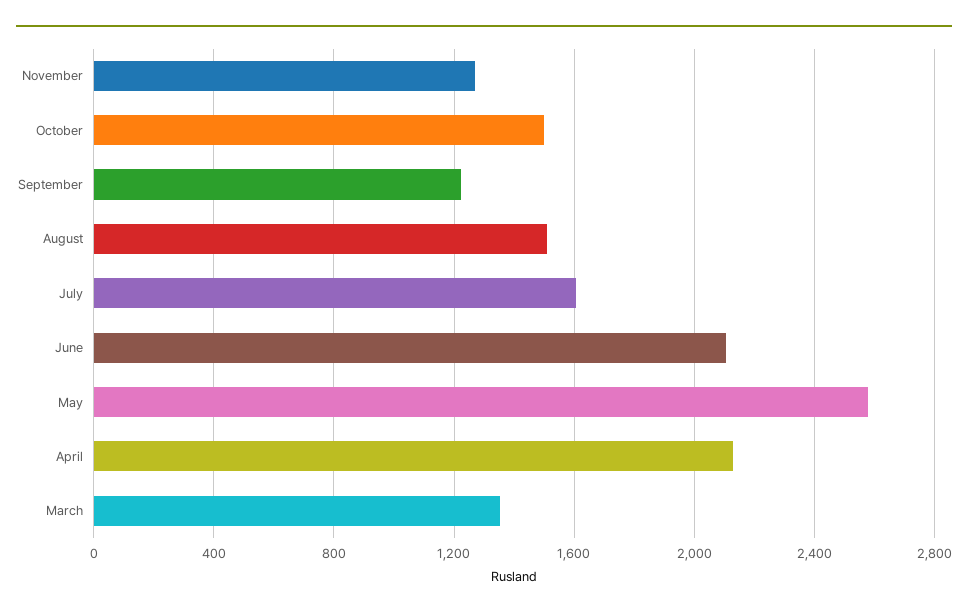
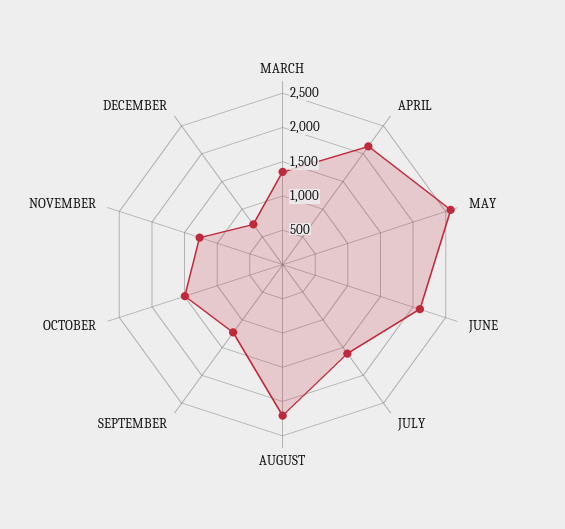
August: 1500 -> 2250
DECEMBER: none -> 750

